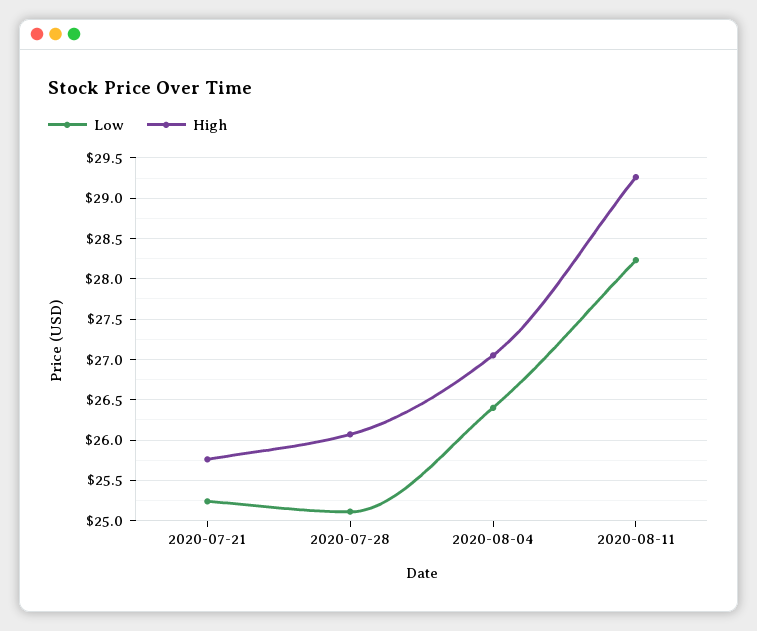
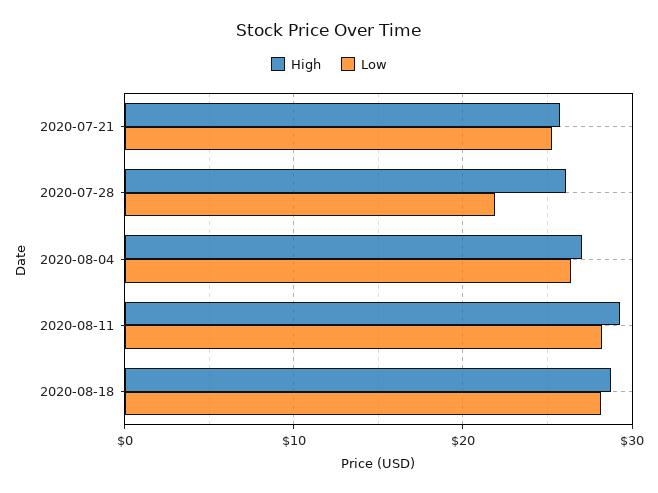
Low, 2020-07-28: 25.1 -> 22
High, 2020-08-18: none -> 29
Low, 2020-08-18: none -> 28

